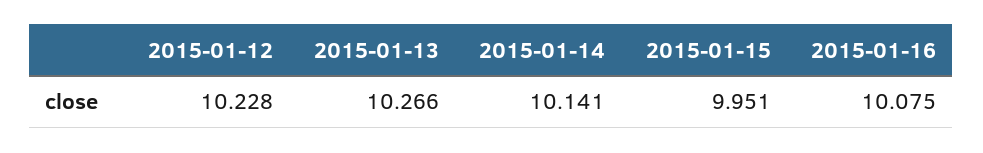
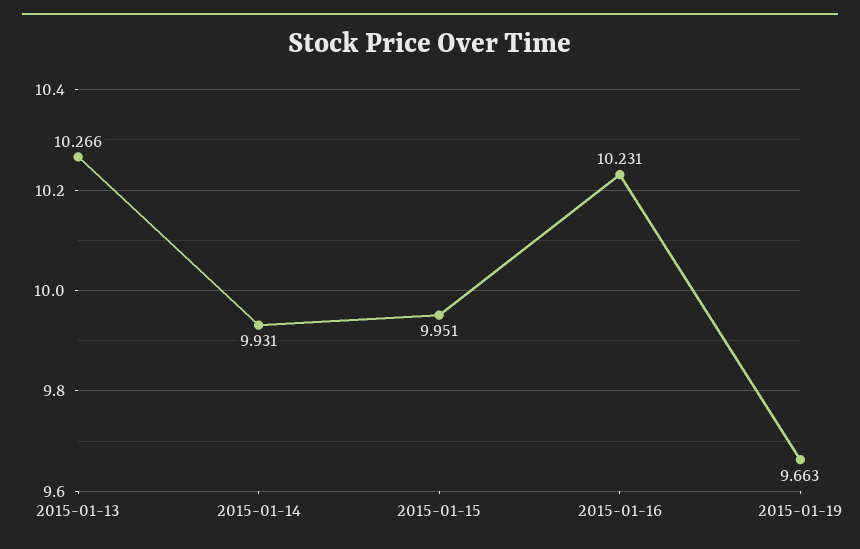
2015-01-12: 10.228 -> none
2015-01-14: 10.141 -> 9.931
2015-01-16: 10.075 -> 10.231
2015-01-19: none -> 9.663

